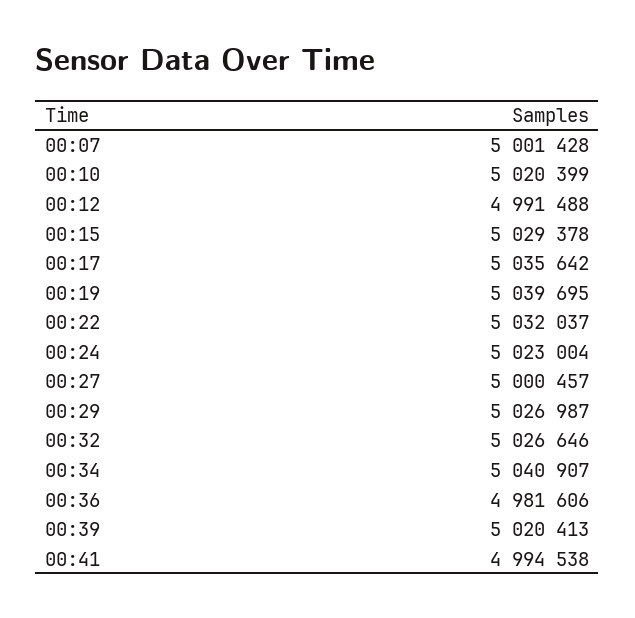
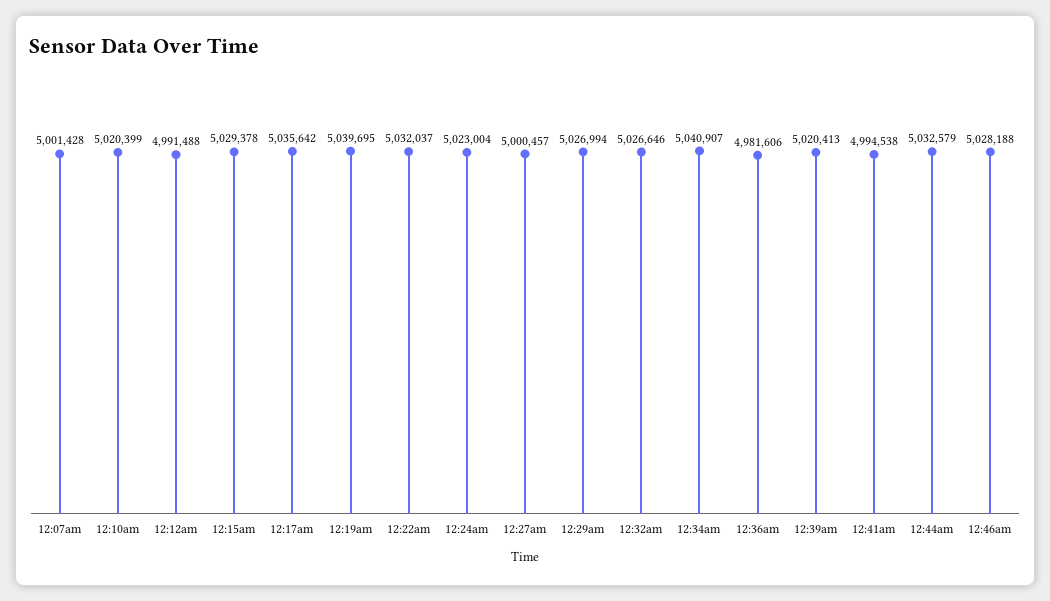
00:29: 5026987 -> 5026994
12:44am: none -> 5032579
12:46am: none -> 5028188

